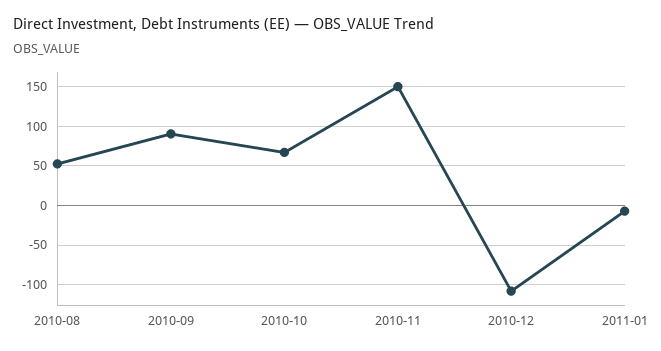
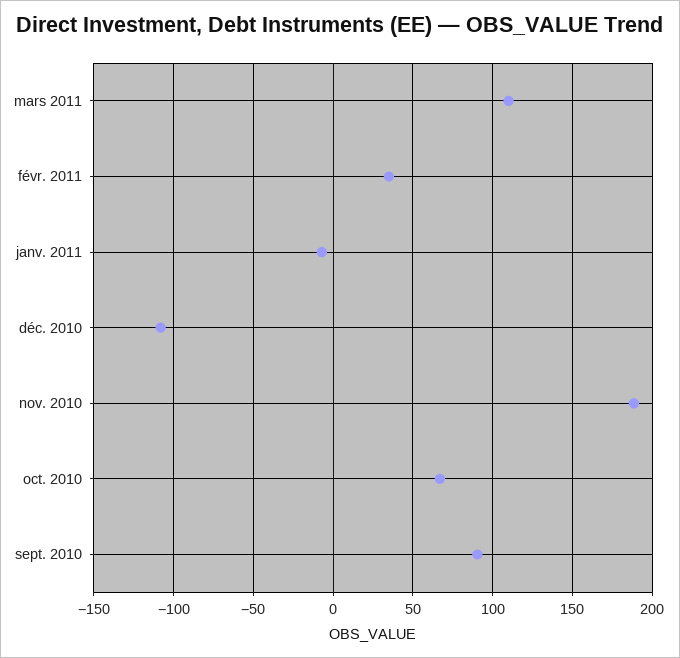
2010-08: 50 -> none
2010-11: 150 -> 190
mars 2011: none -> 110
févr. 2011: none -> 35

